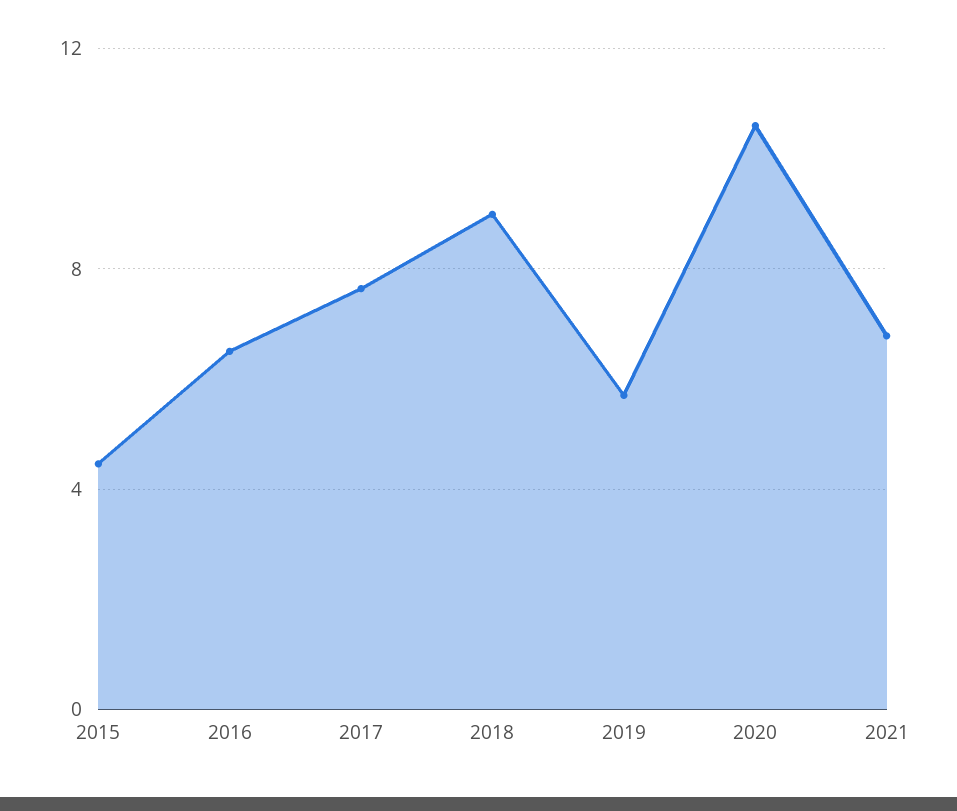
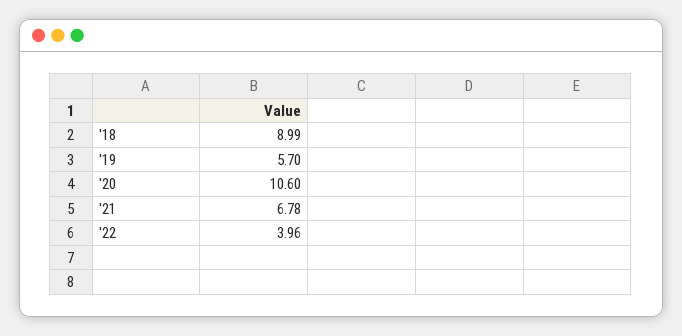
2015: 4.5 -> none
2016: 6.5 -> none
2017: 7.5 -> none
'22: none -> 3.96

